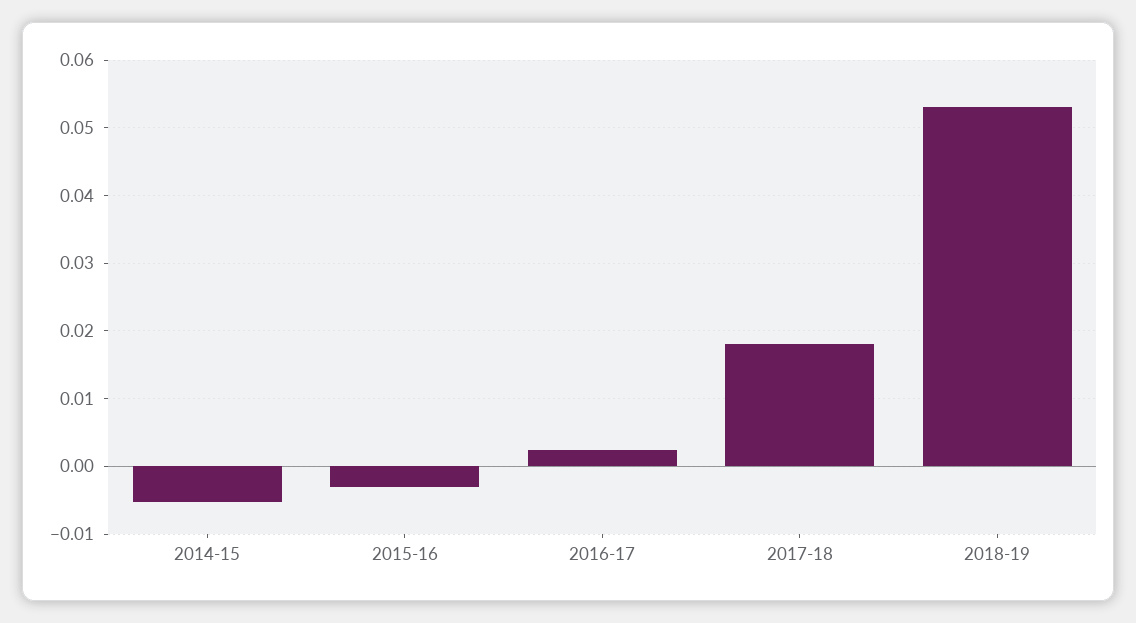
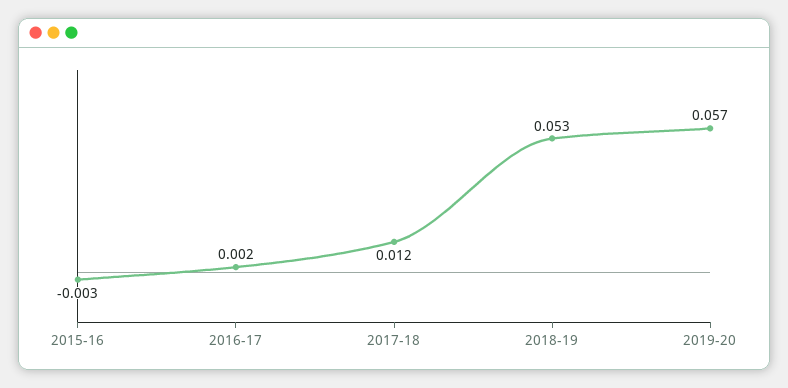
2014-15: -0.005 -> none
2017-18: 0.018 -> 0.012
2019-20: none -> 0.057

